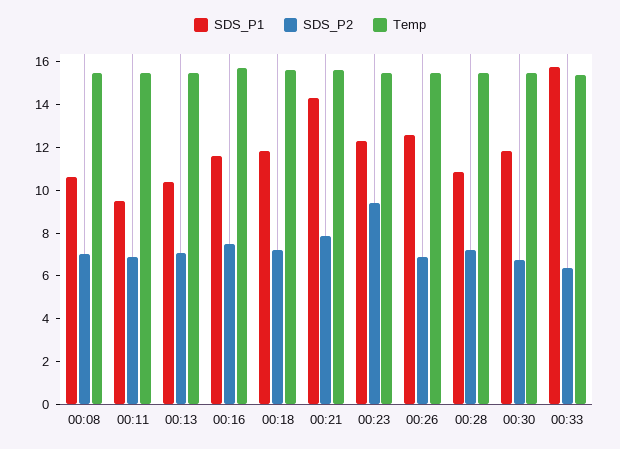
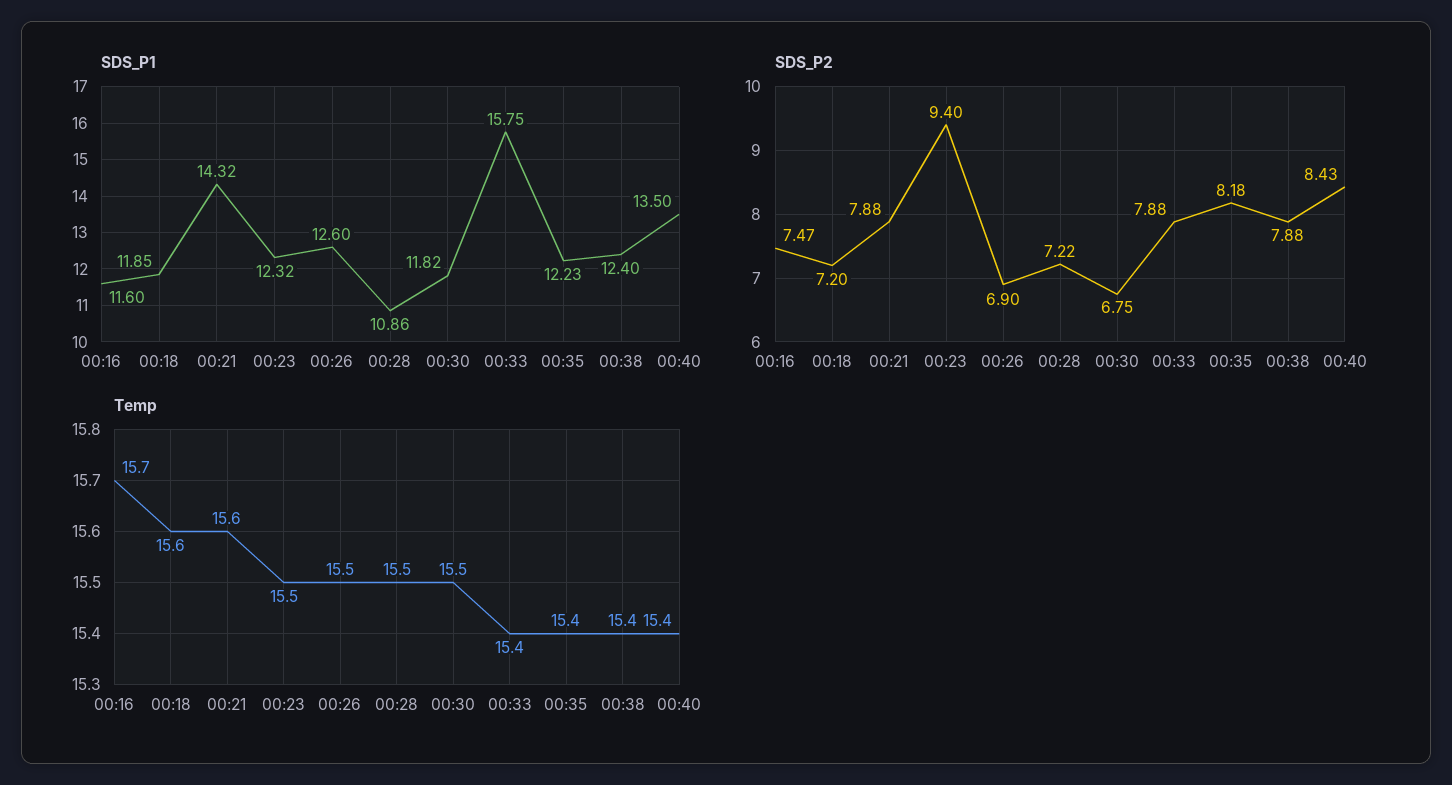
SDS_P1, 00:08: 10.5 -> none
SDS_P2, 00:08: 7 -> none
Temp, 00:08: 15.5 -> none
SDS_P1, 00:11: 9.5 -> none
SDS_P2, 00:11: 7 -> none
Temp, 00:11: 15.5 -> none
SDS_P1, 00:13: 10.5 -> none
SDS_P2, 00:13: 7 -> none
Temp, 00:13: 15.5 -> none
SDS_P2, 00:33: 6.5 -> 7.88
SDS_P1, 00:35: none -> 12.23
SDS_P1, 00:38: none -> 12.4
SDS_P1, 00:40: none -> 13.5
SDS_P2, 00:35: none -> 8.18
SDS_P2, 00:38: none -> 7.88
SDS_P2, 00:40: none -> 8.43
Temp, 00:35: none -> 15.4
Temp, 00:38: none -> 15.4
Temp, 00:40: none -> 15.4

